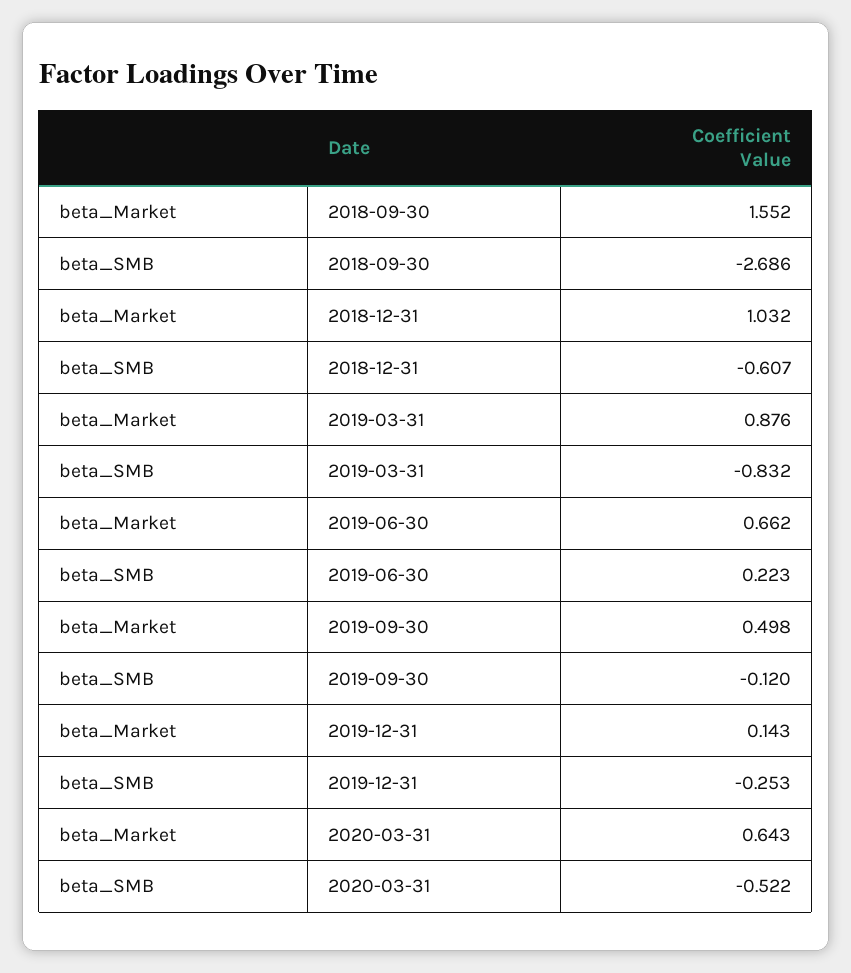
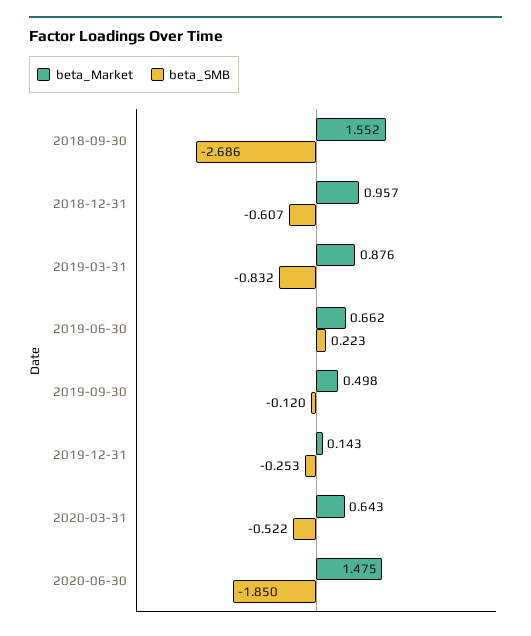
beta_Market, 2018-12-31: 1.032 -> 0.957
beta_Market, 2020-06-30: none -> 1.475
beta_SMB, 2020-06-30: none -> -1.85

